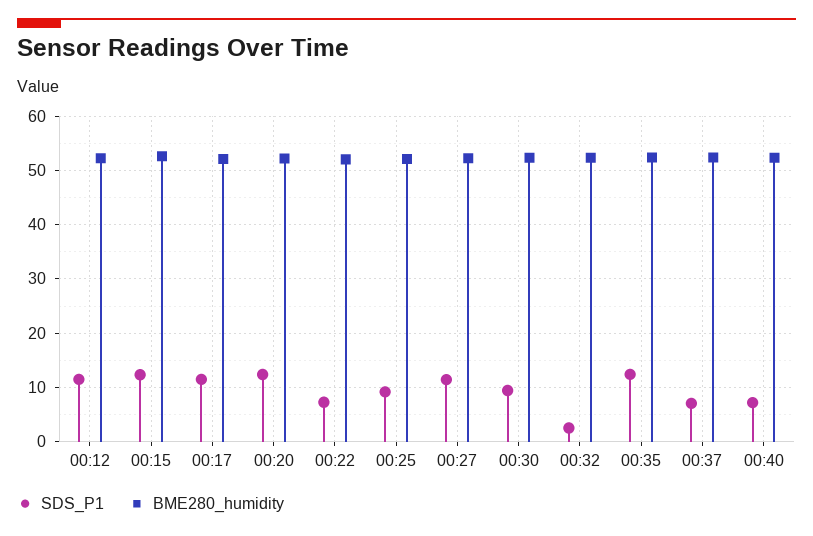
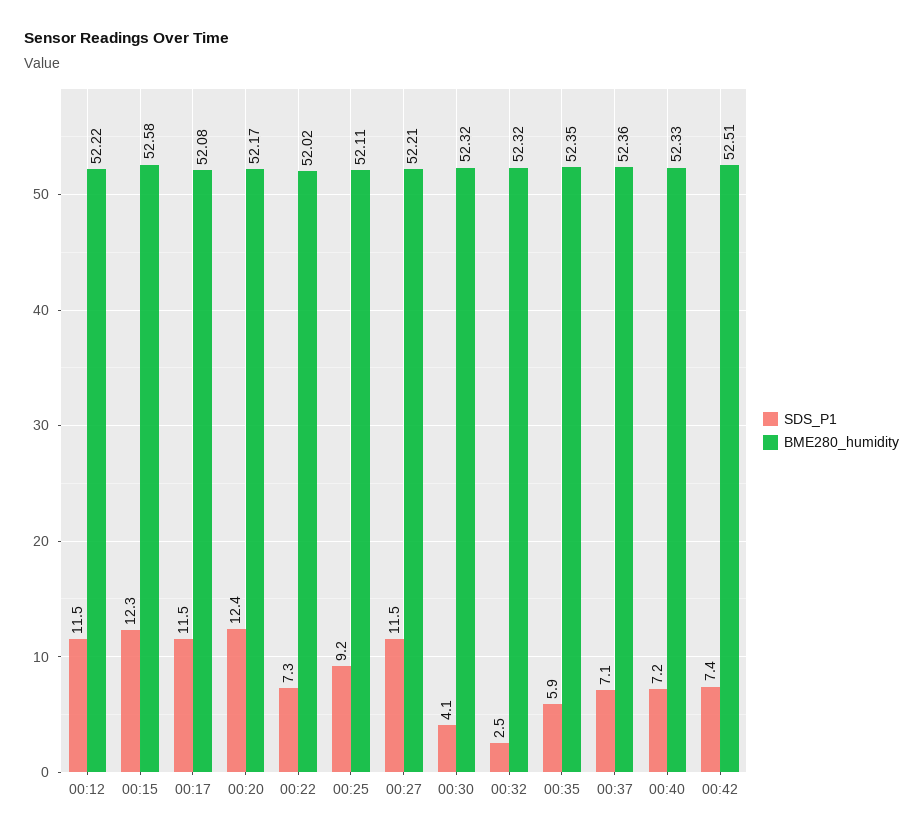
SDS_P1, 00:30: 10 -> 4.1
SDS_P1, 00:35: 12 -> 5.9
SDS_P1, 00:42: none -> 7.4
BME280_humidity, 00:42: none -> 52.51

